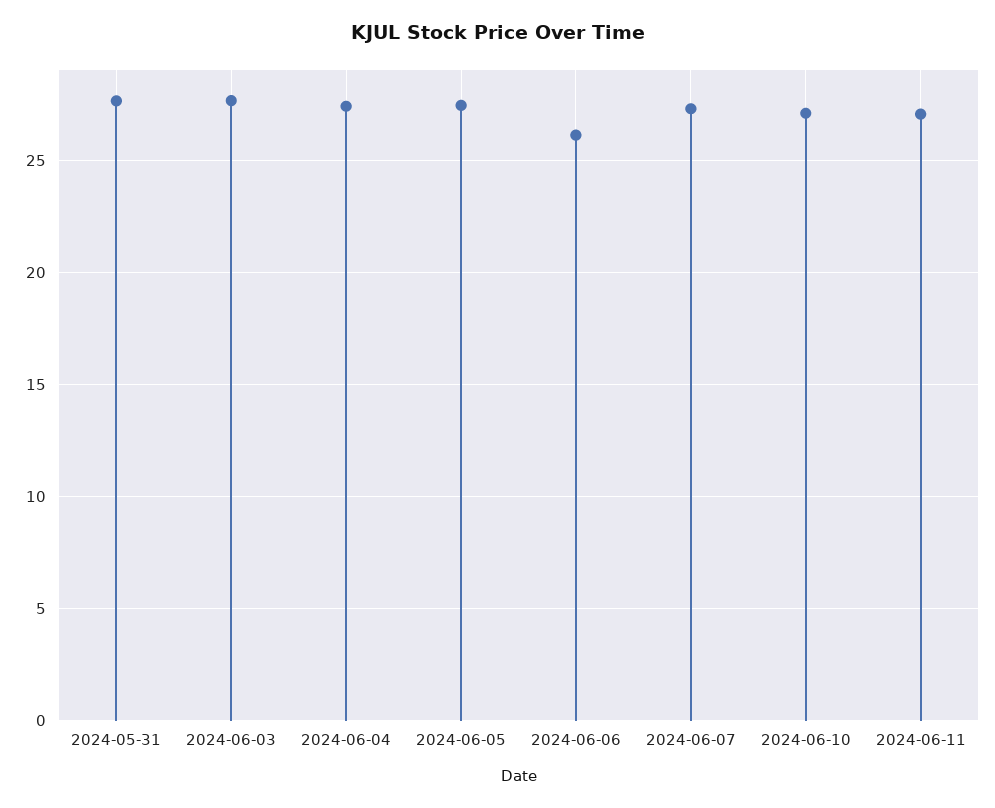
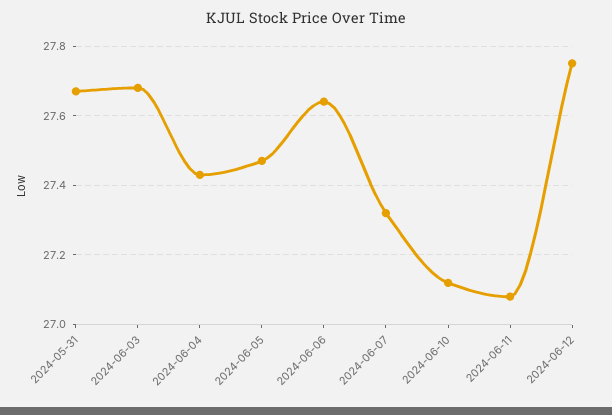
2024-06-06: 26 -> 27.65
2024-06-12: none -> 27.75

